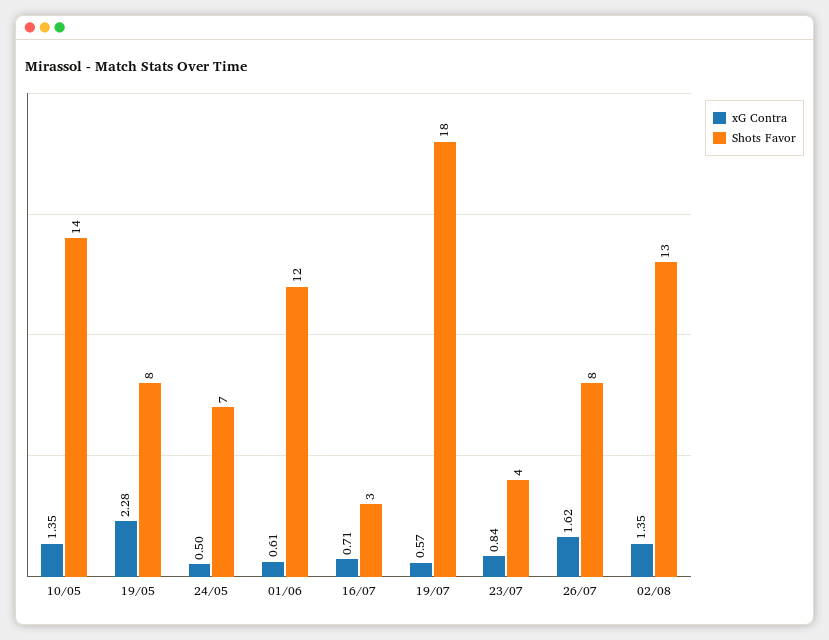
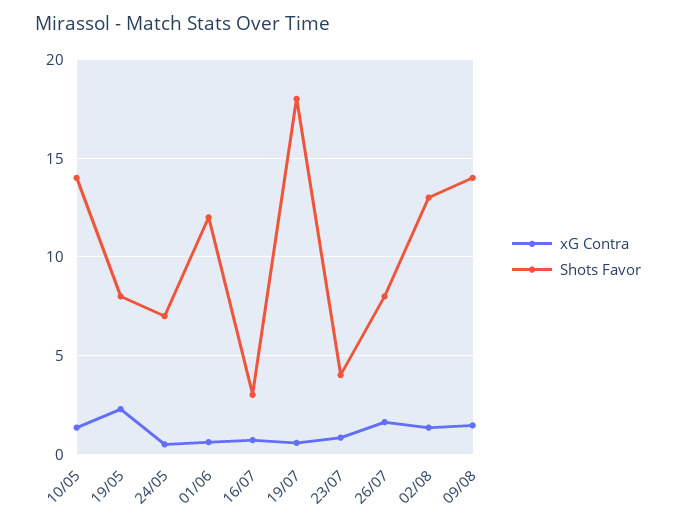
xG Contra, 09/08: none -> 1.5
Shots Favor, 09/08: none -> 14

